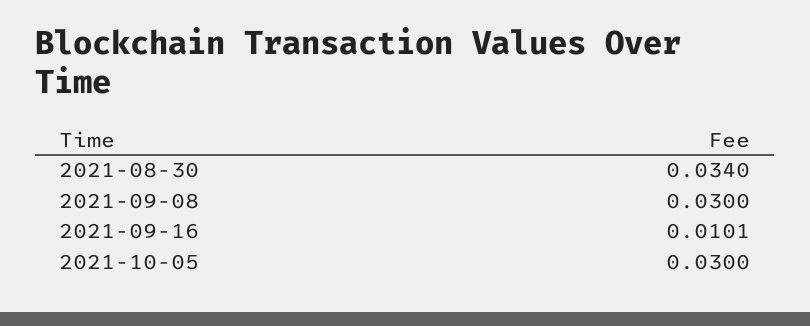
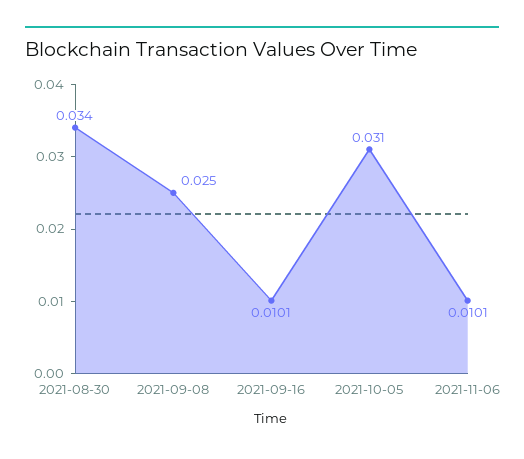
2021-09-08: 0.03 -> 0.025
2021-10-05: 0.03 -> 0.031
2021-11-06: none -> 0.0101

